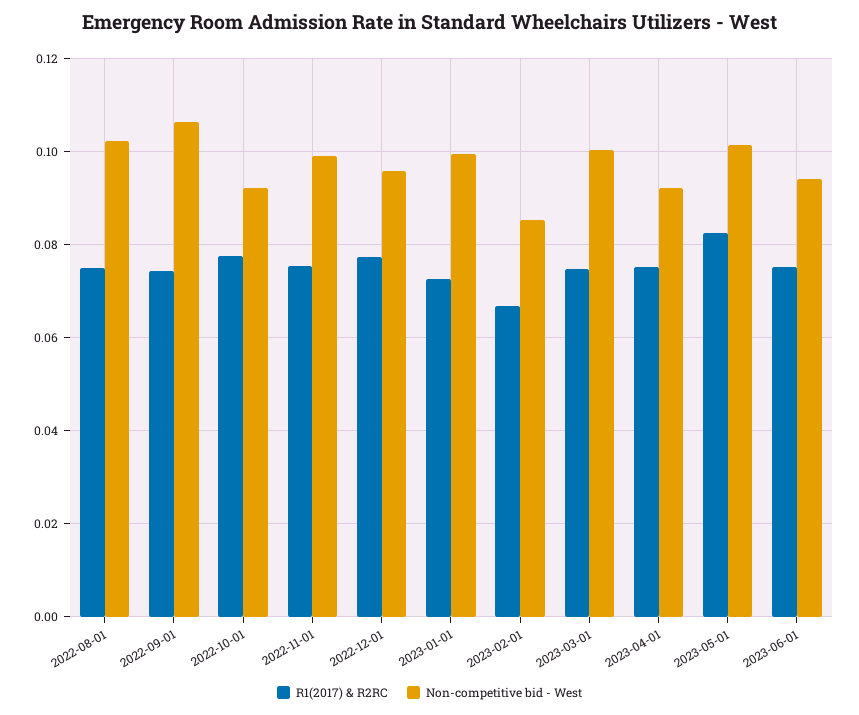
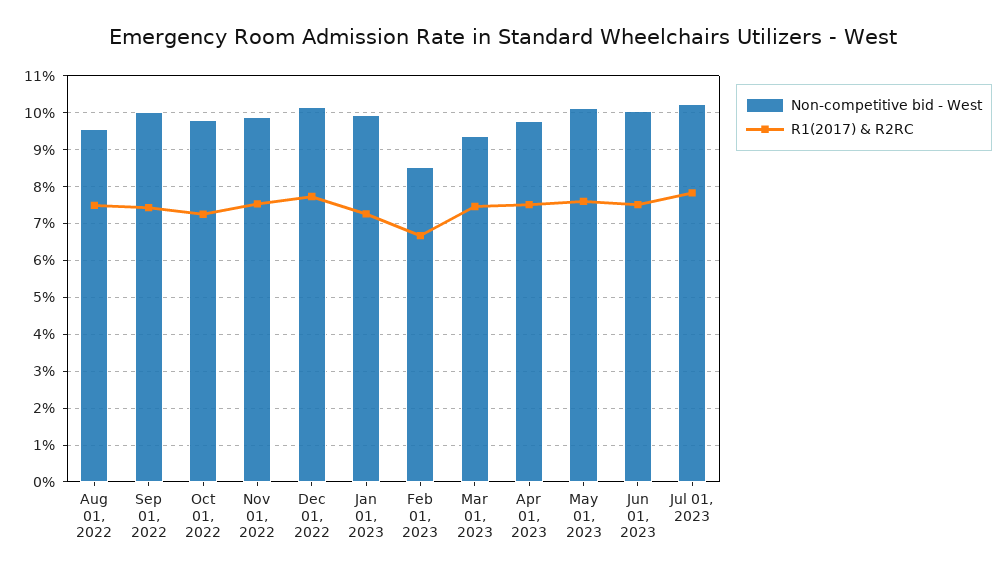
Non-competitive bid - West, 2022-08-01: 0.102 -> 0.096
Non-competitive bid - West, 2022-09-01: 0.106 -> 0.1
R1(2017) & R2RC, 2022-10-01: 0.078 -> 0.072
Non-competitive bid - West, 2022-10-01: 0.092 -> 0.098
Non-competitive bid - West, 2022-12-01: 0.096 -> 0.102
Non-competitive bid - West, 2023-03-01: 0.1 -> 0.094
Non-competitive bid - West, 2023-04-01: 0.092 -> 0.098
R1(2017) & R2RC, 2023-05-01: 0.082 -> 0.076
Non-competitive bid - West, 2023-06-01: 0.094 -> 0.1
Non-competitive bid - West, Jul 01, 2023: none -> 0.102
R1(2017) & R2RC, Jul 01, 2023: none -> 0.078

